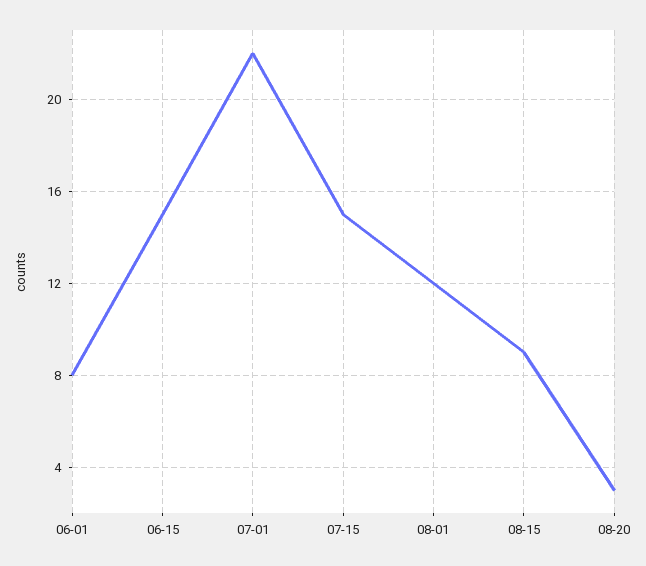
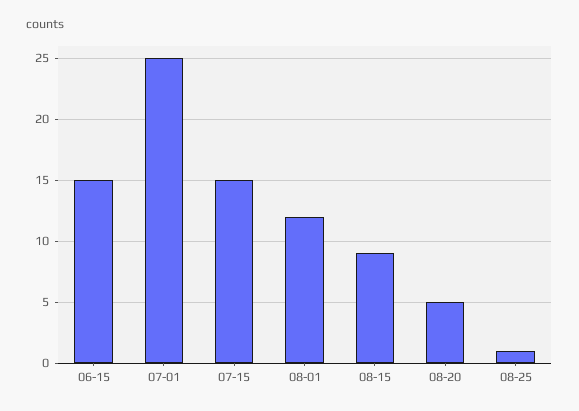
06-01: 8 -> none
07-01: 22 -> 25
08-20: 3 -> 5
08-25: none -> 1

